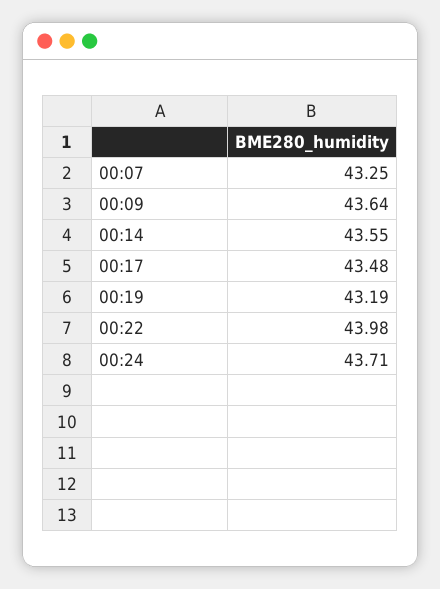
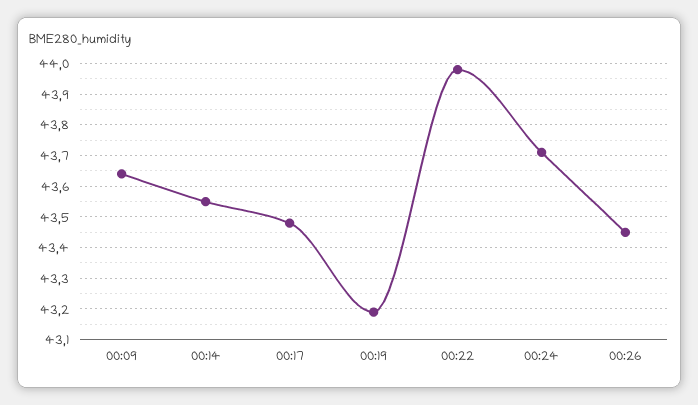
00:07: 43.25 -> none
00:26: none -> 43.45

